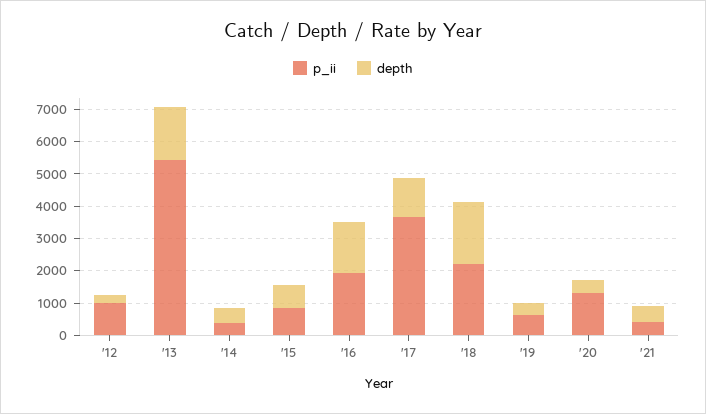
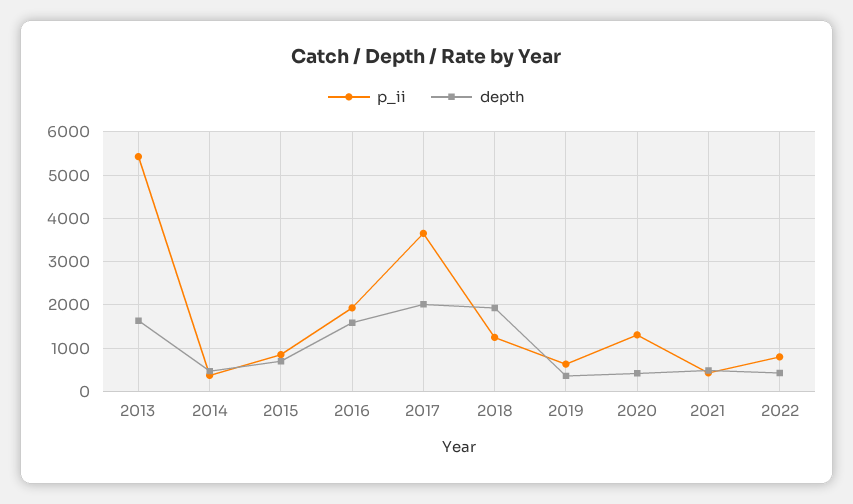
p_ii, '12: 1000 -> none
depth, '12: 250 -> none
depth, '17: 1250 -> 2000
p_ii, '18: 2250 -> 1200
p_ii, 2022: none -> 800
depth, 2022: none -> 400

